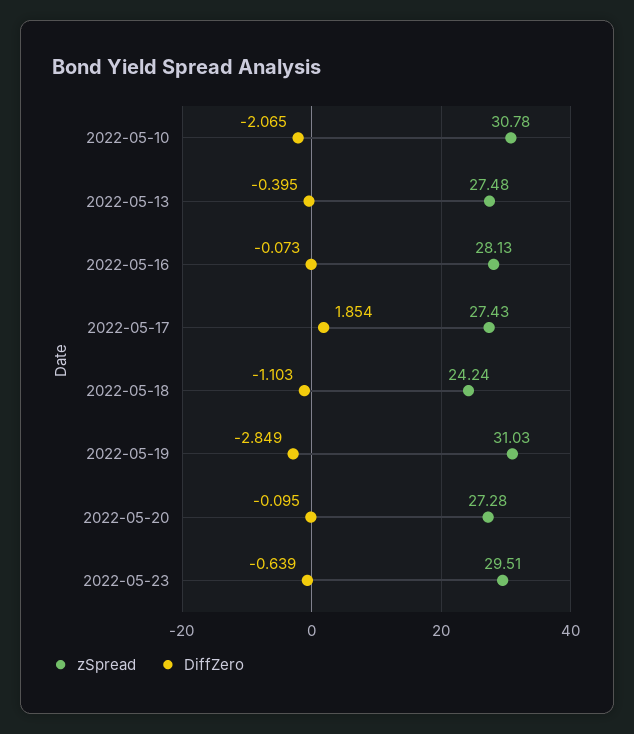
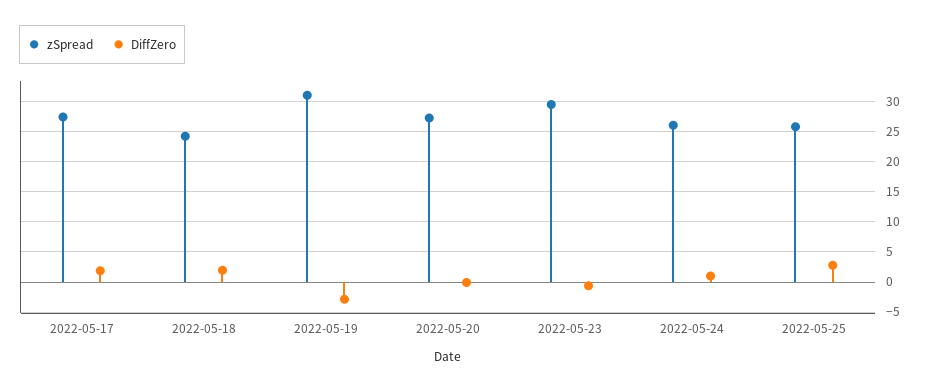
zSpread, 2022-05-10: 30.78 -> none
DiffZero, 2022-05-10: -2.065 -> none
zSpread, 2022-05-13: 27.48 -> none
DiffZero, 2022-05-13: -0.395 -> none
zSpread, 2022-05-16: 28.13 -> none
DiffZero, 2022-05-16: -0.073 -> none
DiffZero, 2022-05-18: -1.103 -> 2
zSpread, 2022-05-24: none -> 26
DiffZero, 2022-05-24: none -> 1
zSpread, 2022-05-25: none -> 26
DiffZero, 2022-05-25: none -> 3

